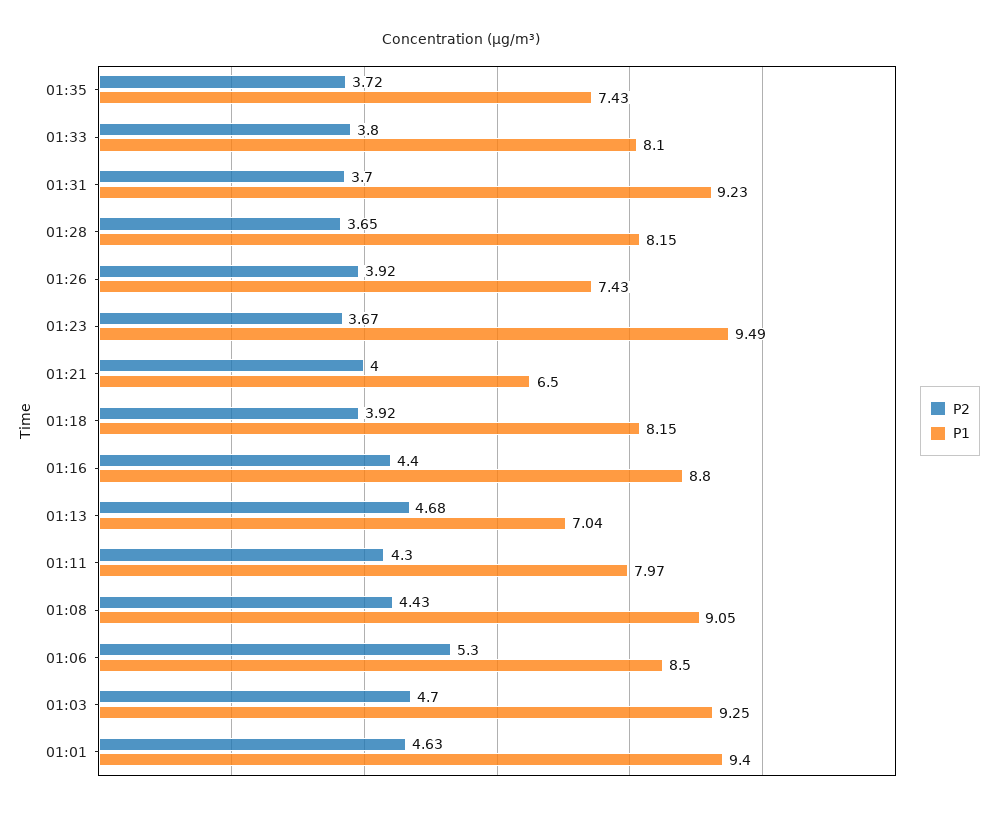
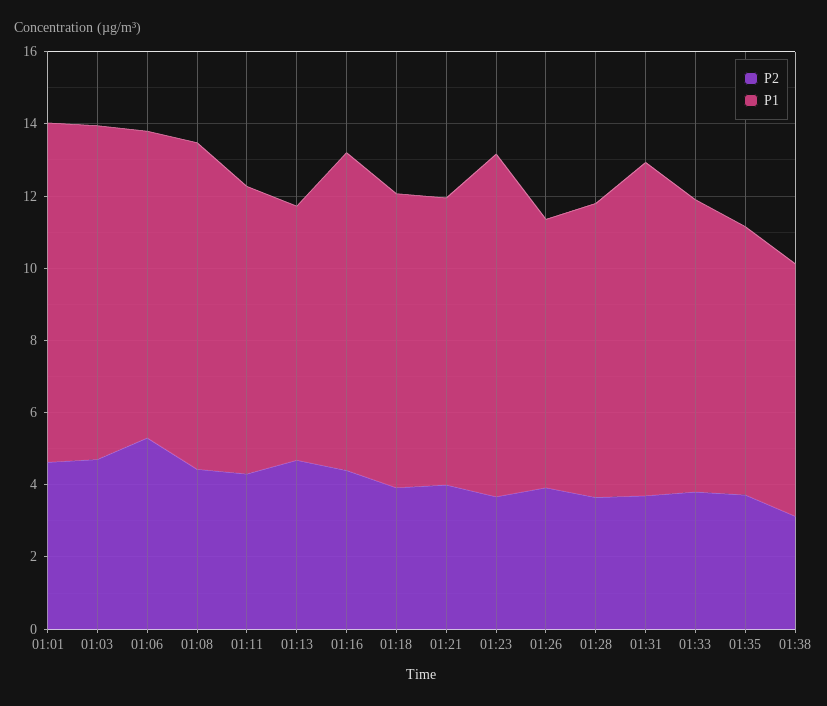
P1, 01:21: 6.5 -> 8
P2, 01:38: none -> 3
P1, 01:38: none -> 7

